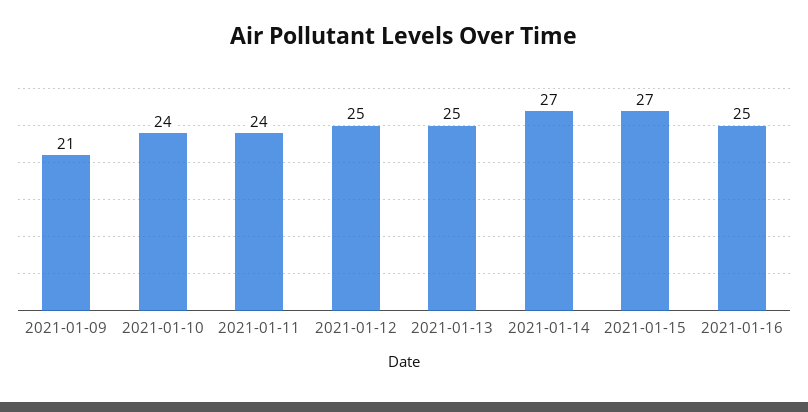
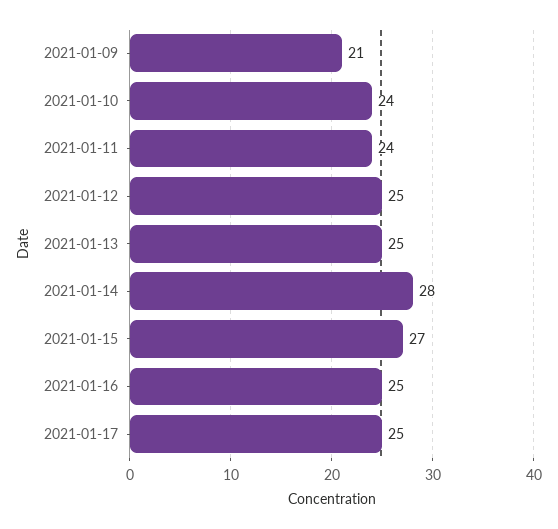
2021-01-14: 27 -> 28
2021-01-17: none -> 25

